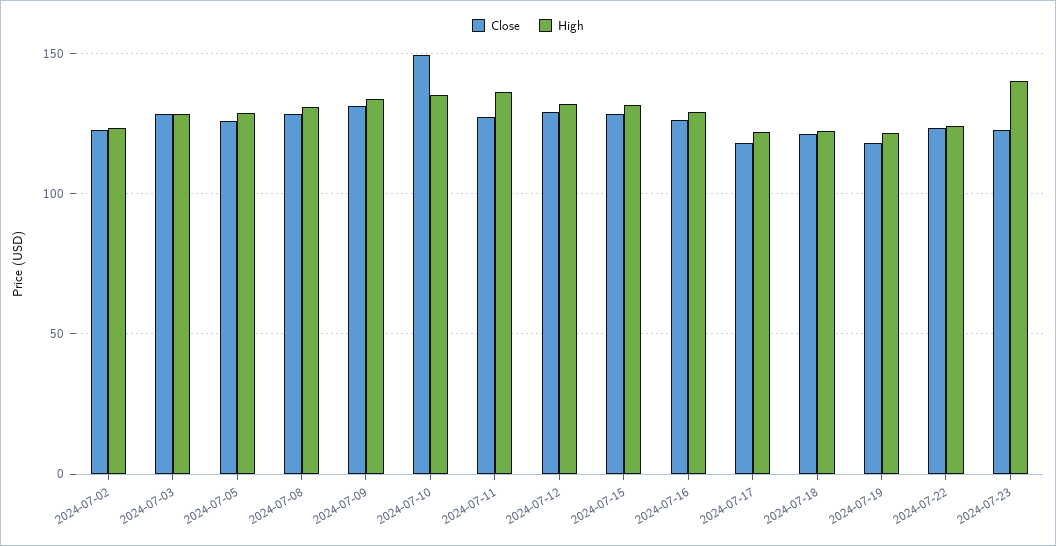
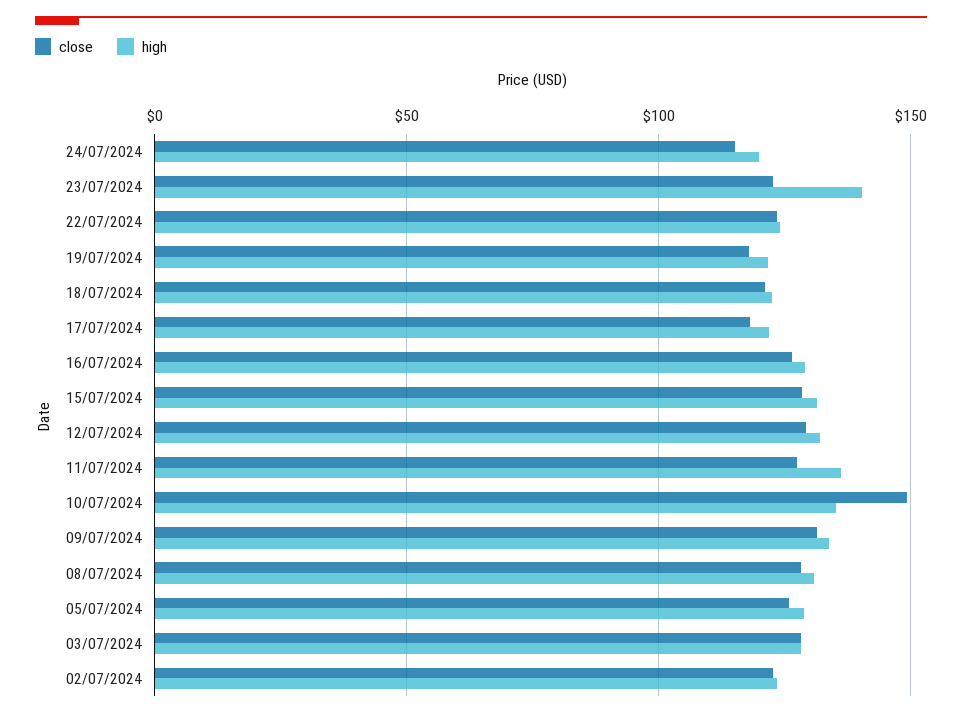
Close, 24/07/2024: none -> 115
High, 24/07/2024: none -> 120

